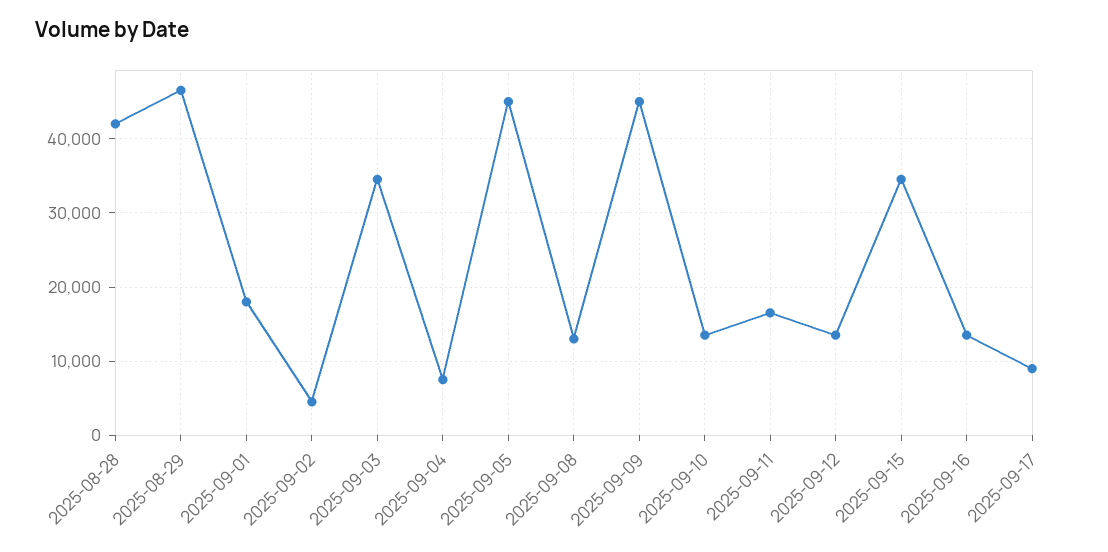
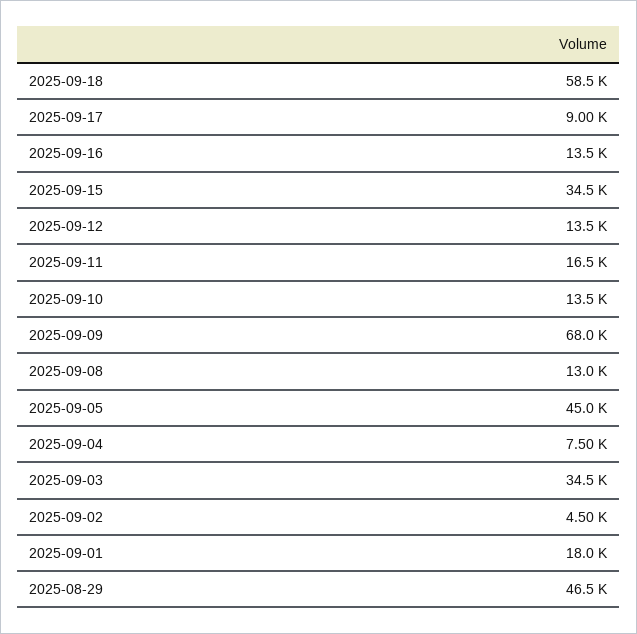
2025-08-28: 42000 -> none
2025-09-09: 45000 -> 68000
2025-09-18: none -> 58500

